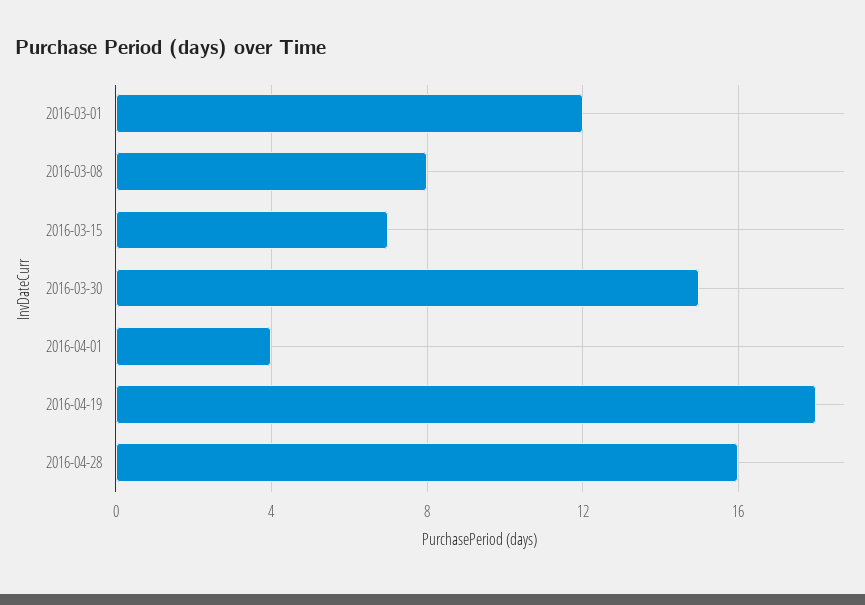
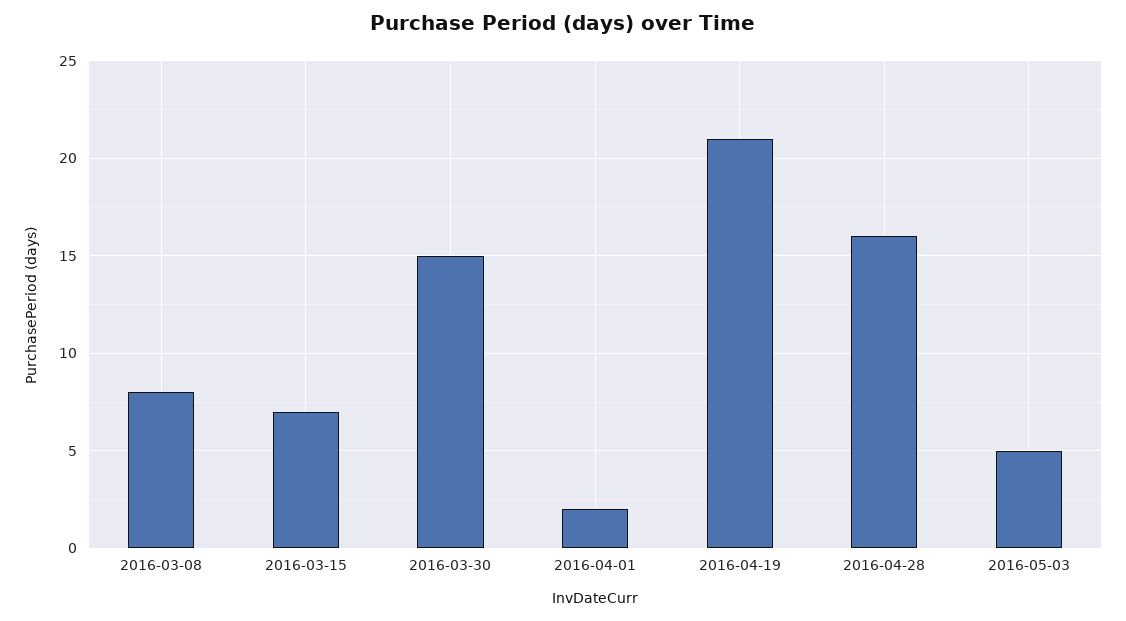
2016-03-01: 12 -> none
2016-04-01: 4 -> 2
2016-04-19: 18 -> 21
2016-05-03: none -> 5

